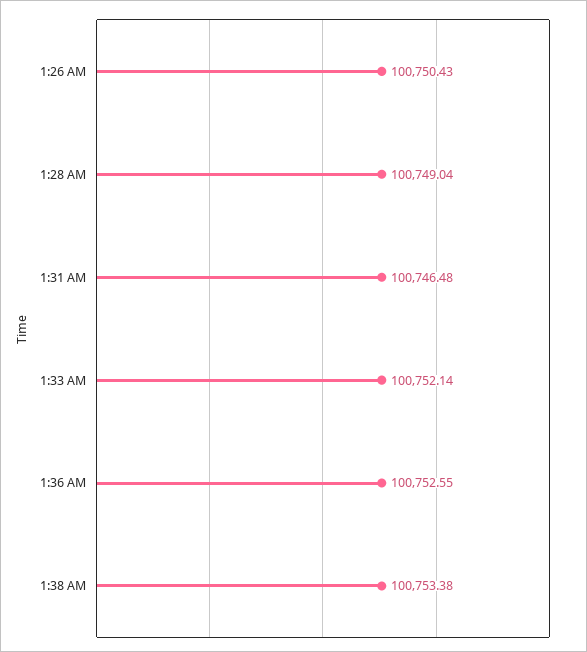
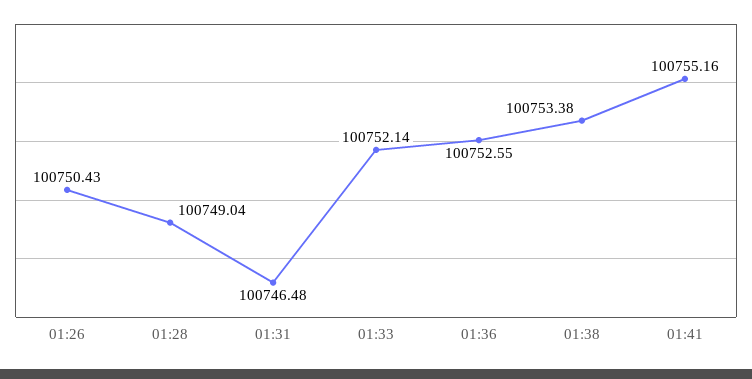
01:41: none -> 100755.16

